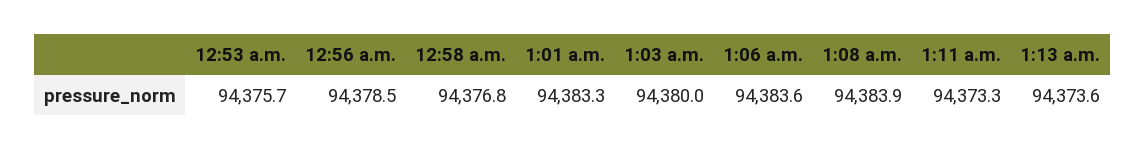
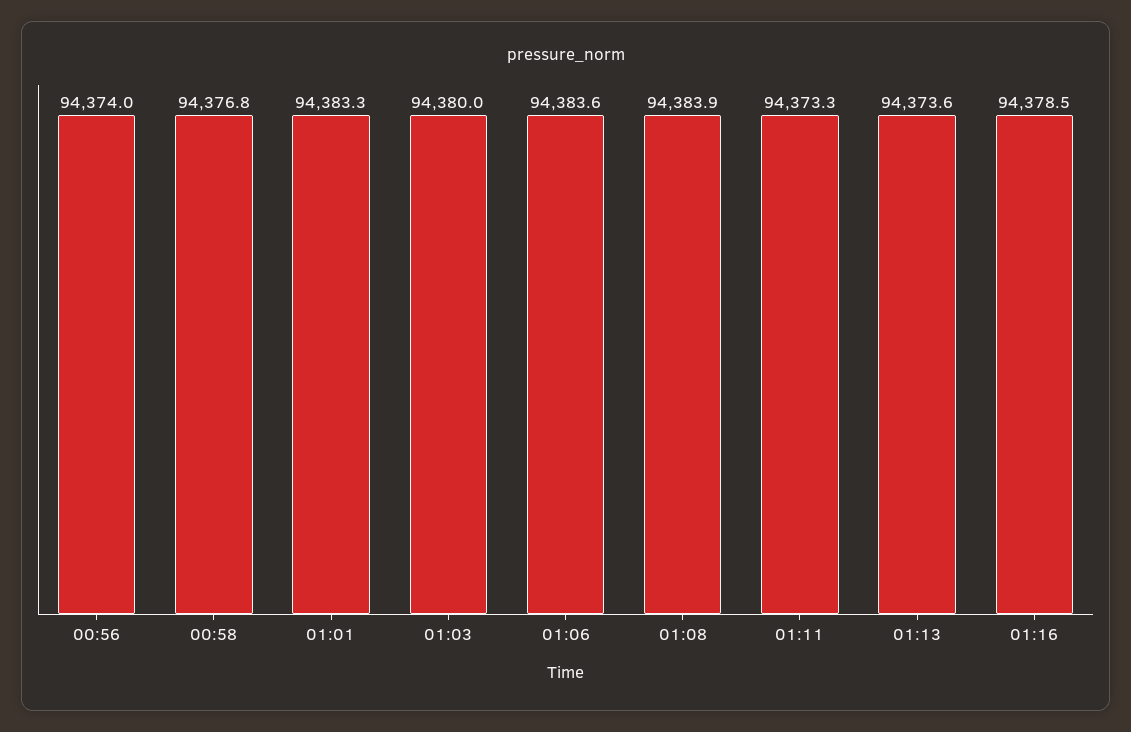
12:53 a.m.: 94375.7 -> none
12:56 a.m.: 94378.5 -> 94374
01:16: none -> 94378.5

